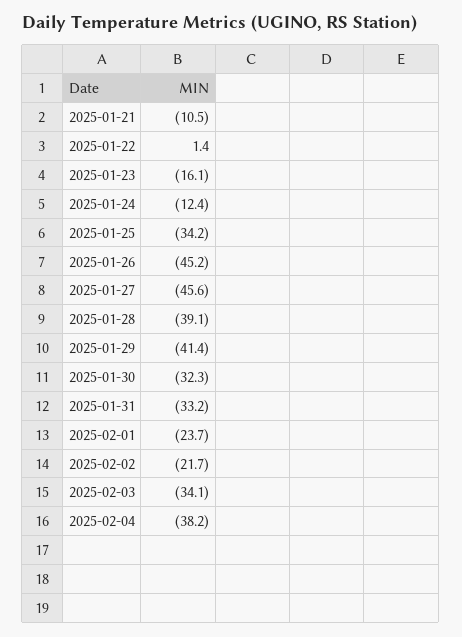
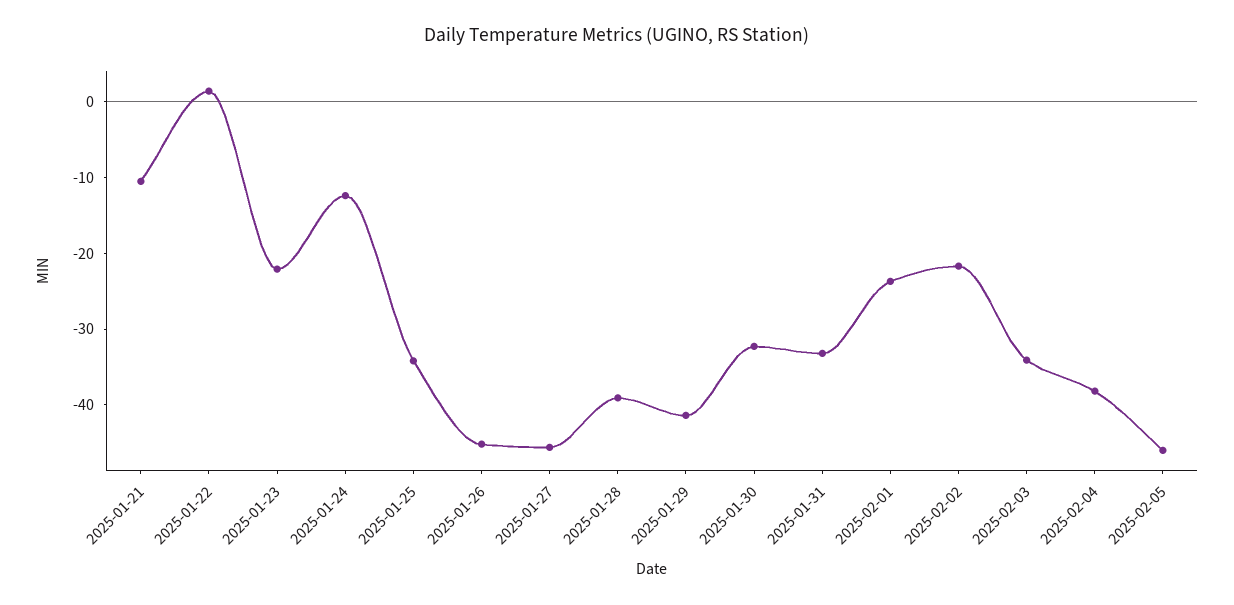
2025-01-23: -16.1 -> -22
2025-02-05: none -> -46

